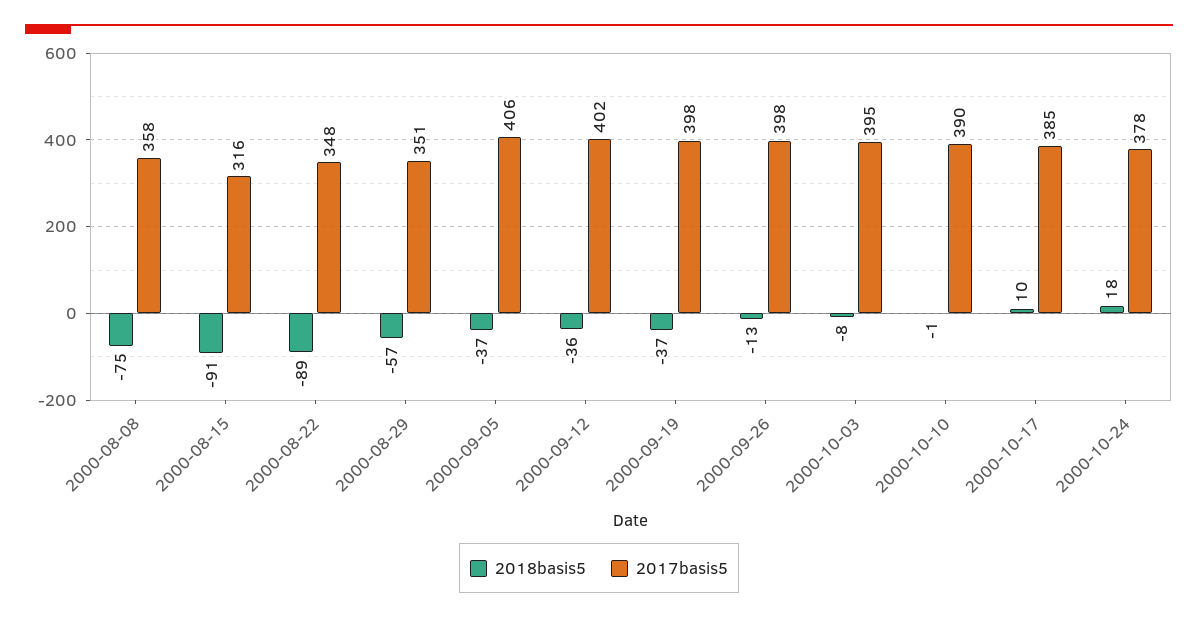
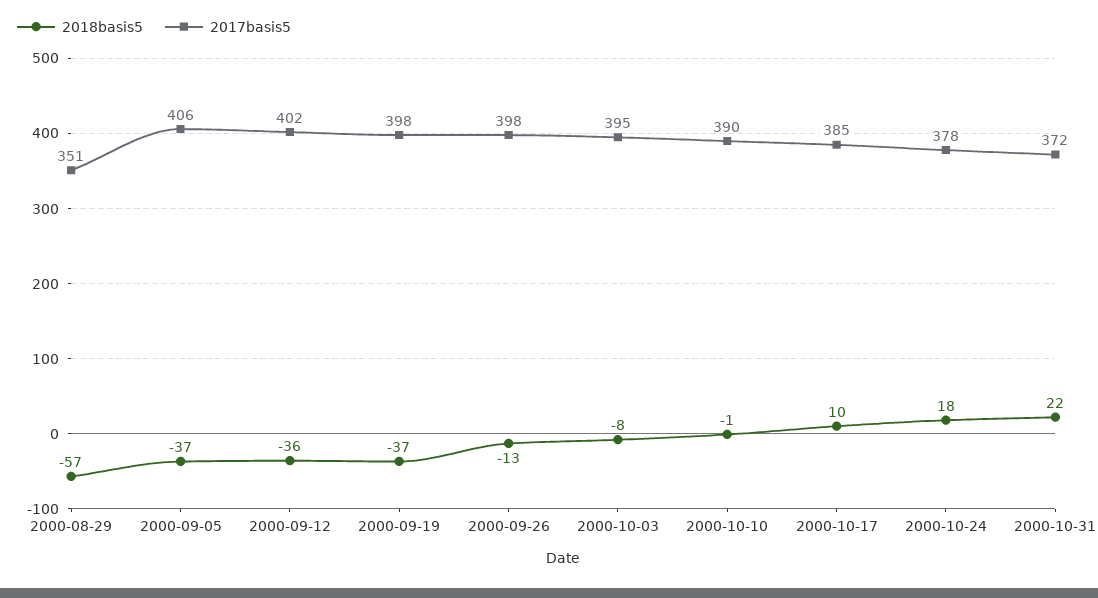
2018basis5, 2000-08-08: -75 -> none
2017basis5, 2000-08-08: 358 -> none
2018basis5, 2000-08-15: -91 -> none
2017basis5, 2000-08-15: 316 -> none
2018basis5, 2000-08-22: -89 -> none
2017basis5, 2000-08-22: 348 -> none
2018basis5, 2000-10-31: none -> 22
2017basis5, 2000-10-31: none -> 372

